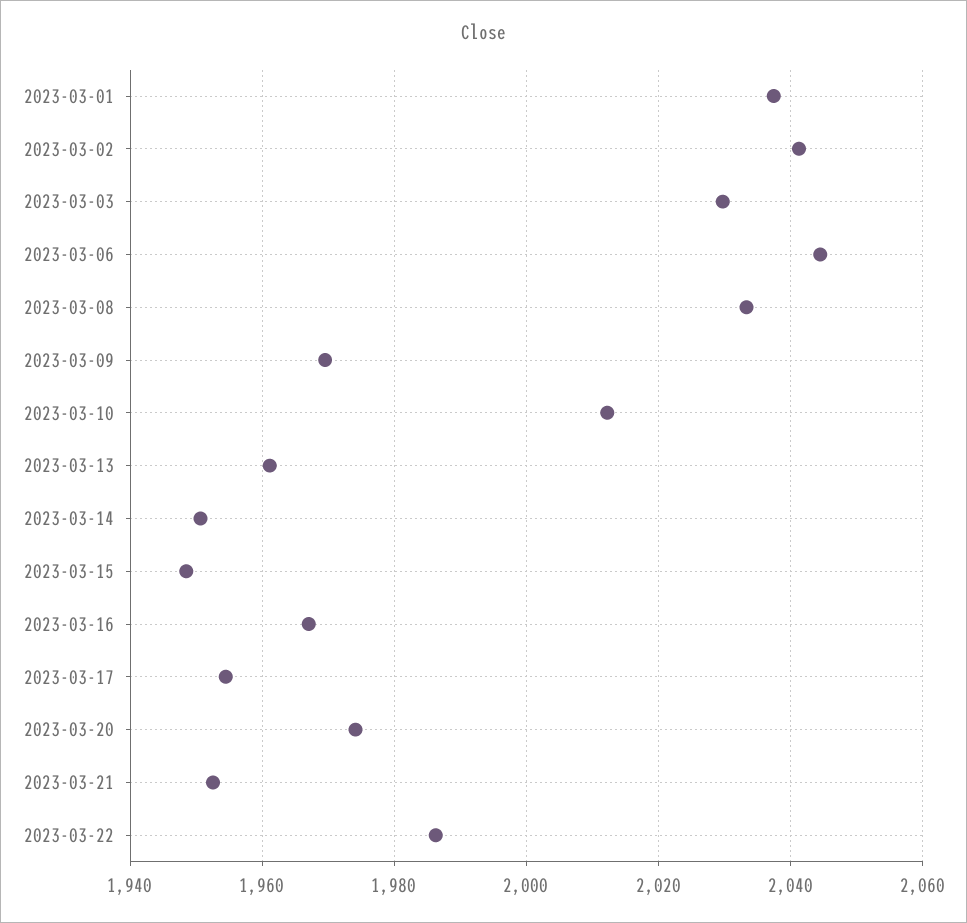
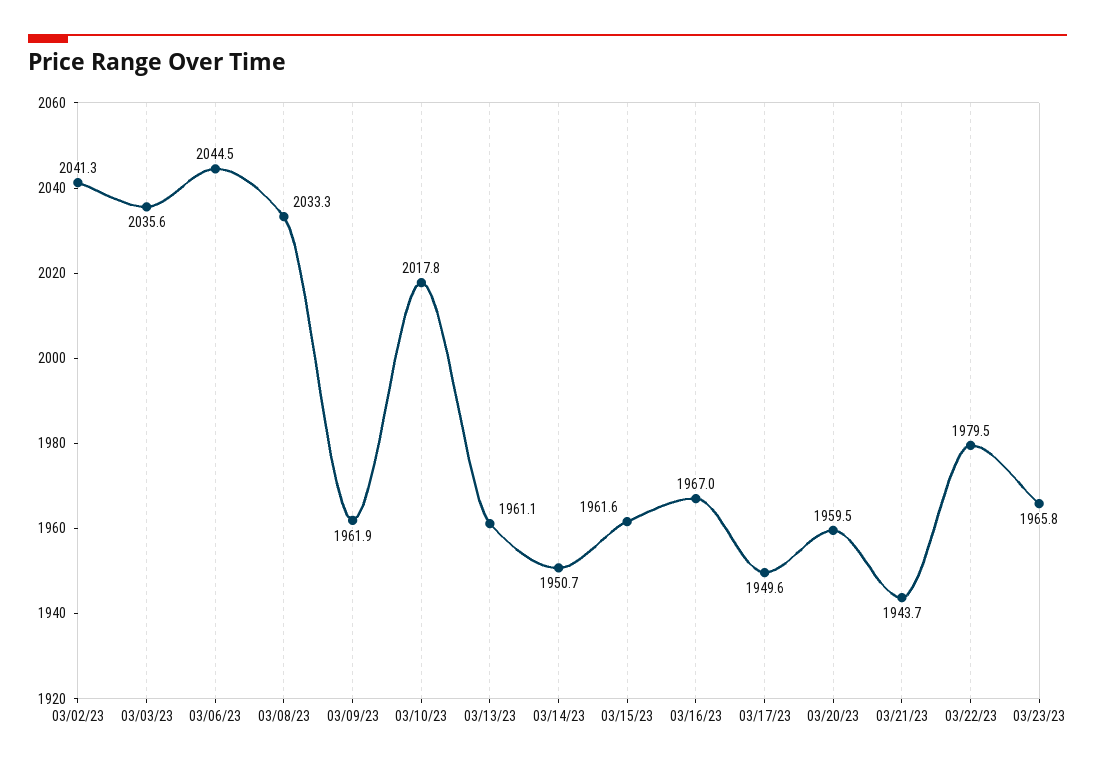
2023-03-01: 2038 -> none
2023-03-03: 2030 -> 2035.6
2023-03-09: 1970 -> 1961.9
2023-03-10: 2012 -> 2017.8
2023-03-15: 1948 -> 1961.6
2023-03-17: 1954 -> 1949.6
2023-03-20: 1974 -> 1959.5
2023-03-21: 1952 -> 1943.7
2023-03-22: 1986 -> 1979.5
03/23/23: none -> 1965.8

